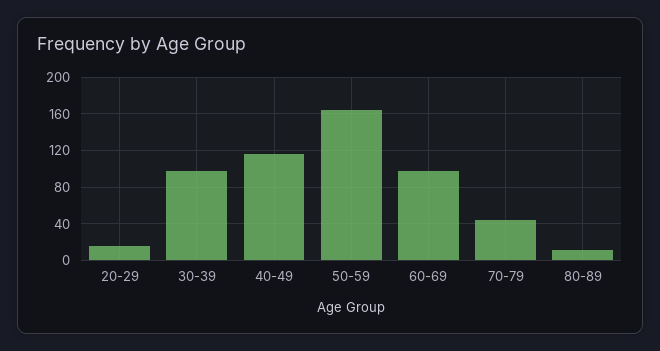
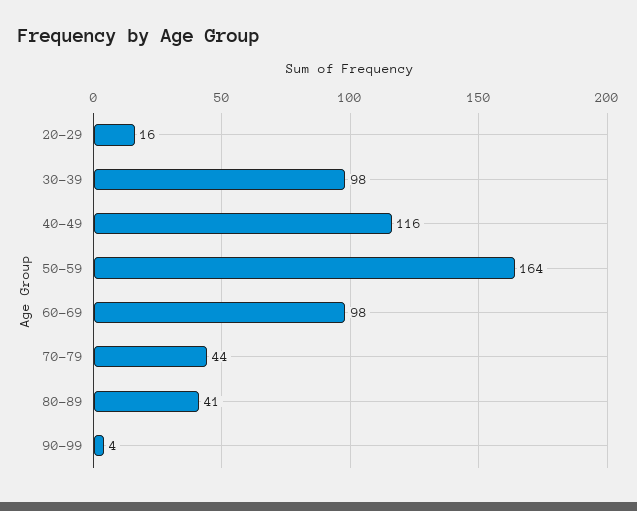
80-89: 10 -> 41
90-99: none -> 4

